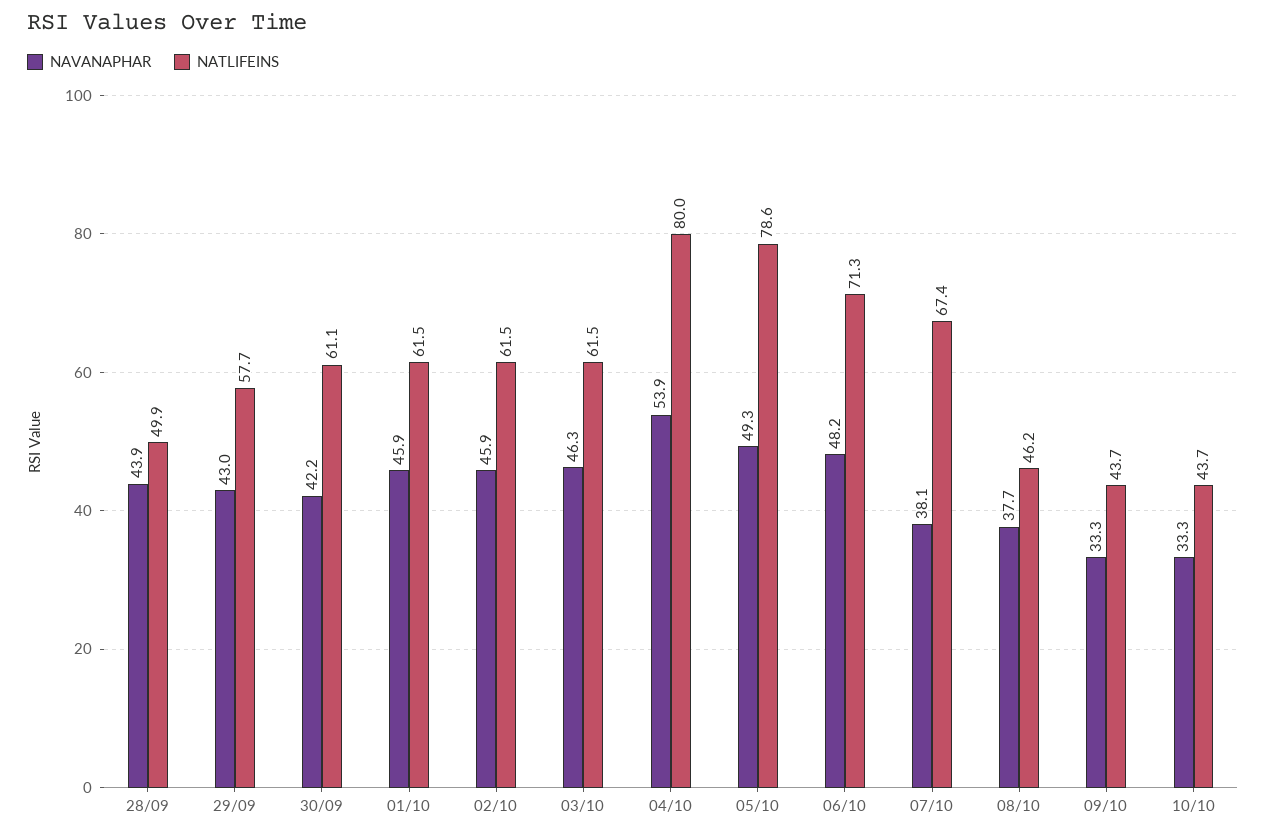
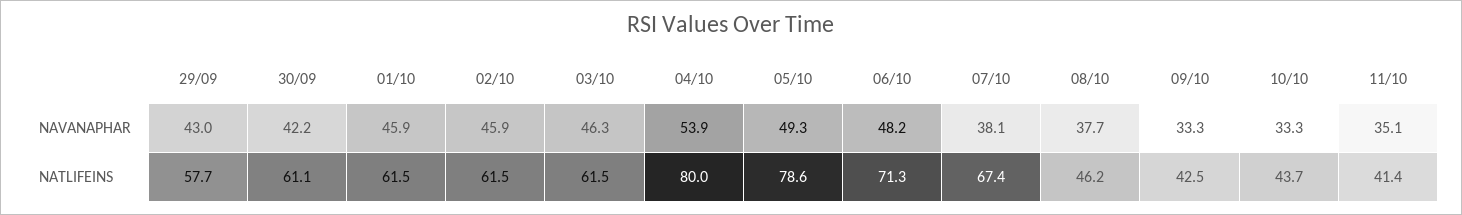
NAVANAPHAR, 28/09: 43.9 -> none
NATLIFEINS, 28/09: 49.9 -> none
NATLIFEINS, 09/10: 43.7 -> 42.5
NAVANAPHAR, 11/10: none -> 35.1
NATLIFEINS, 11/10: none -> 41.4

